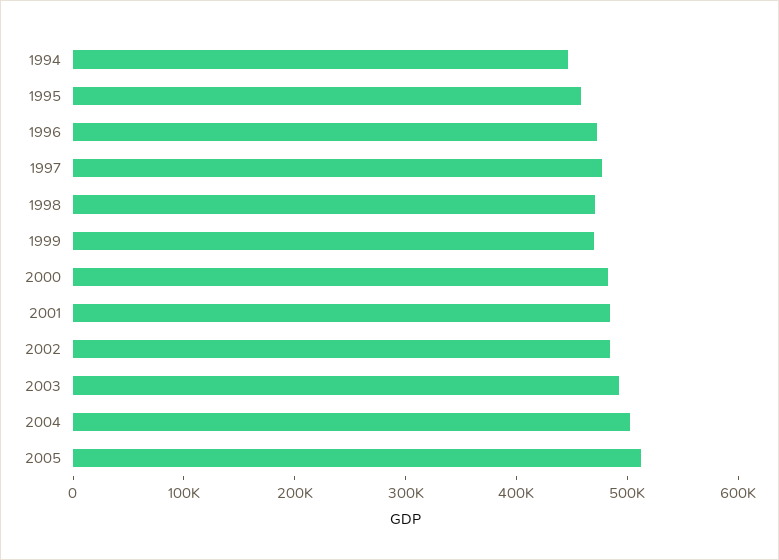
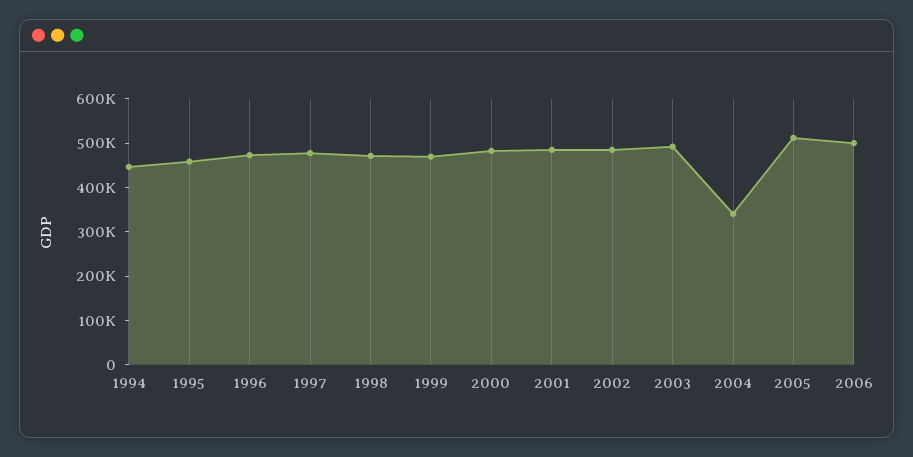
2004: 500000 -> 340000
2006: none -> 500000

